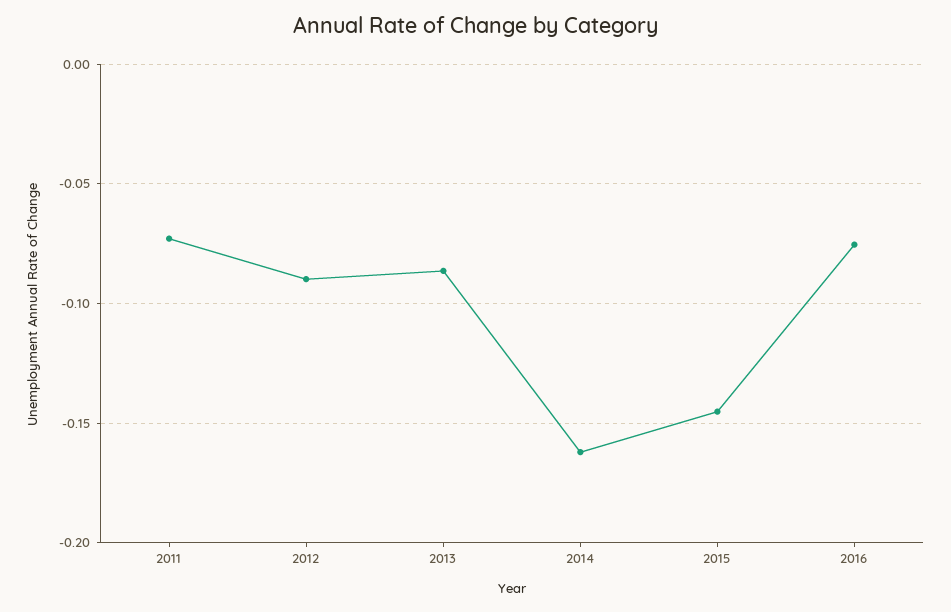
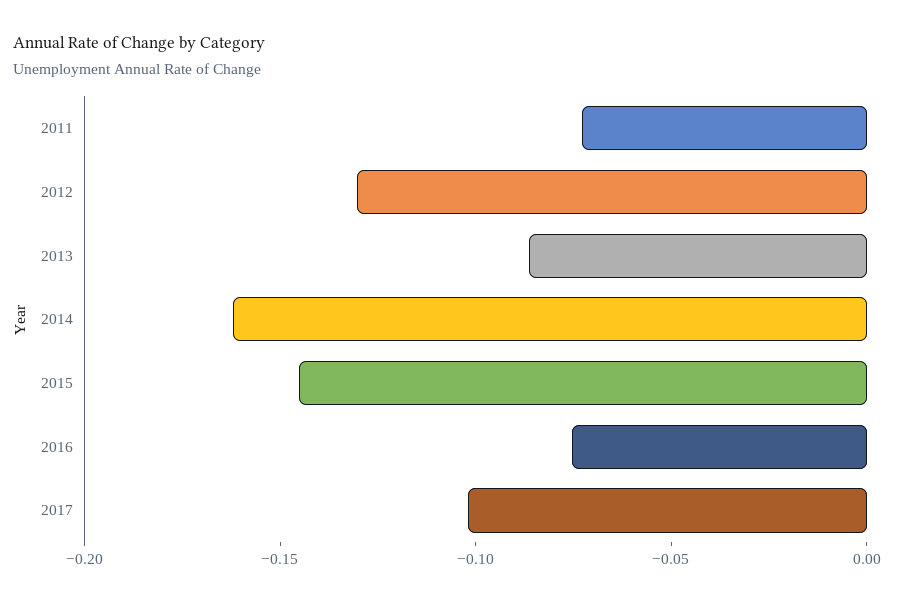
2012: -0.09 -> -0.13
2017: none -> -0.1

